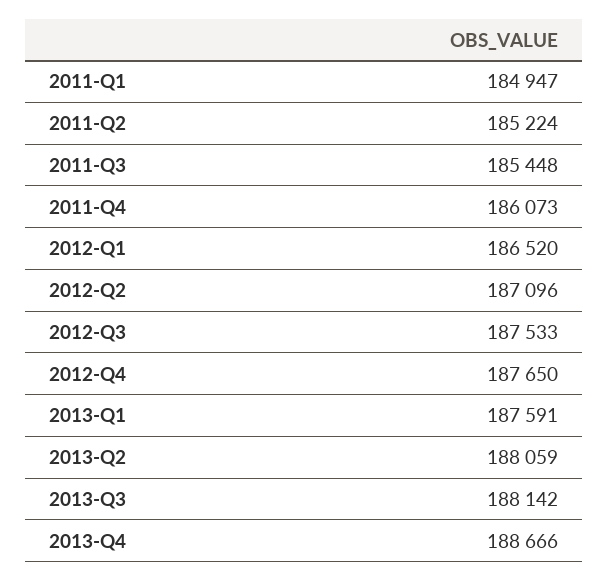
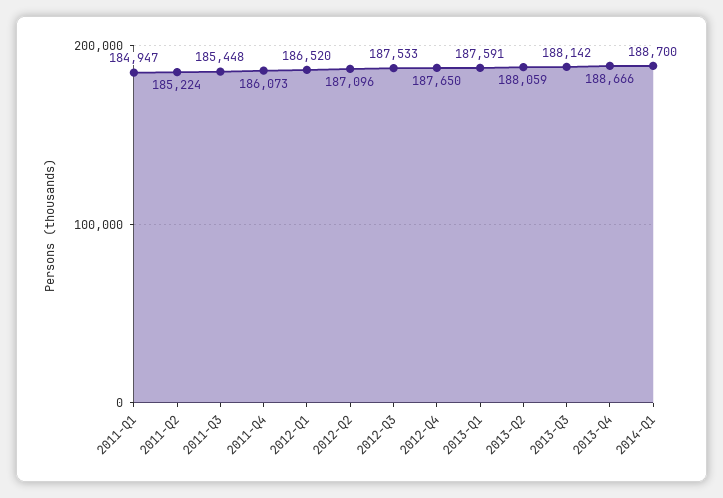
2014-Q1: none -> 188700

